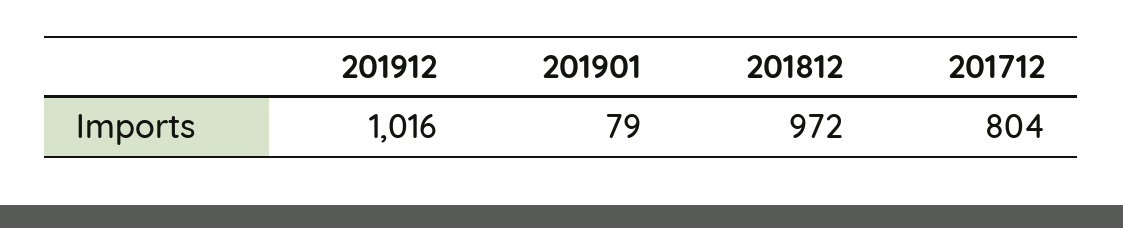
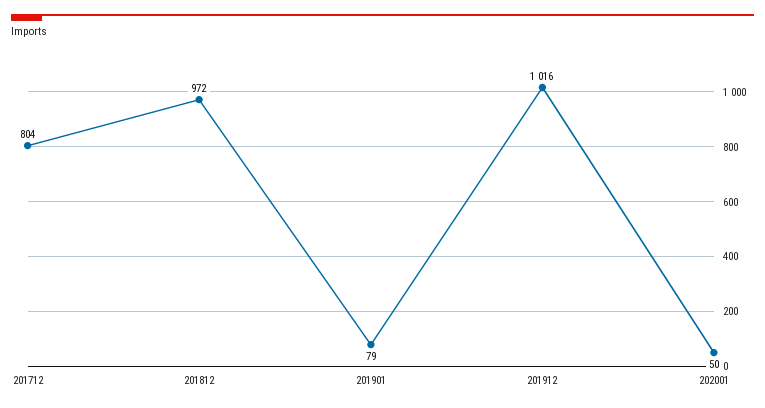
202001: none -> 50

